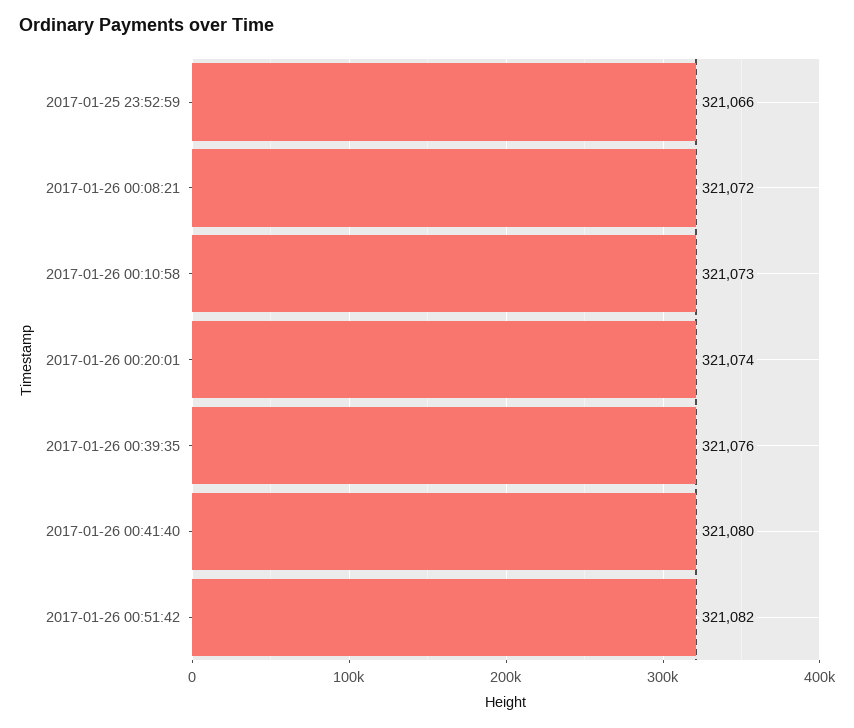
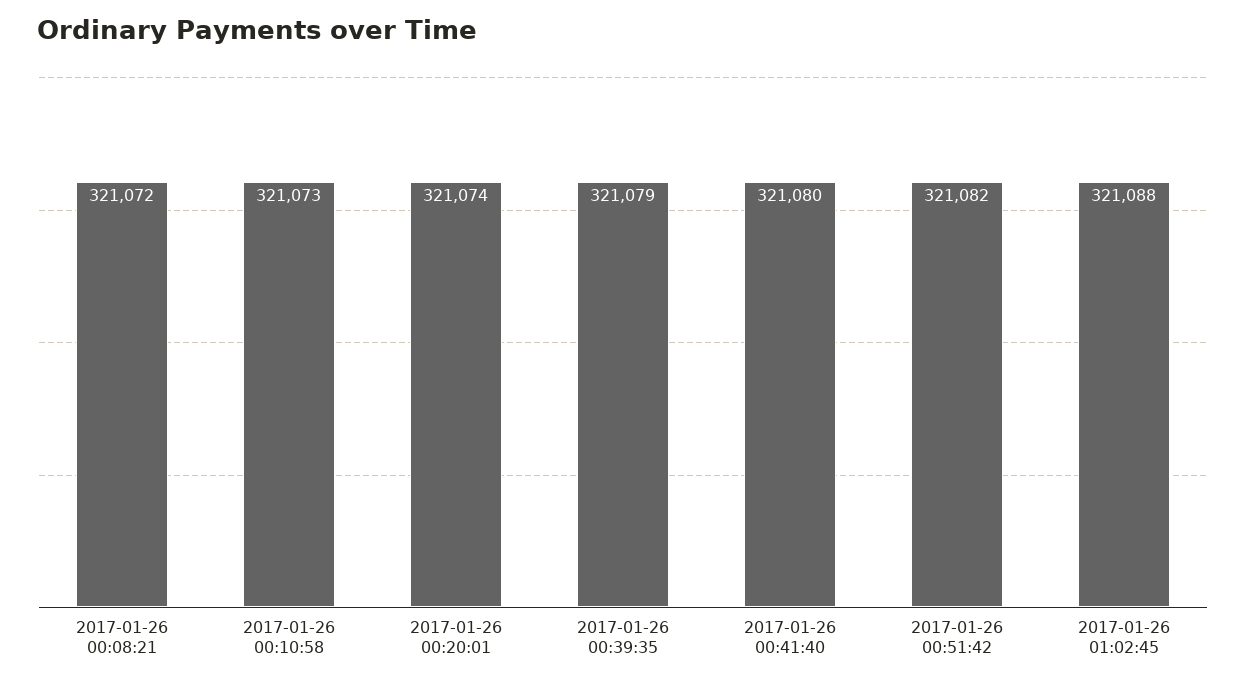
2017-01-25 23:52:59: 321066 -> none
2017-01-26 00:39:35: 321076 -> 321079
2017-01-26 01:02:45: none -> 321088

